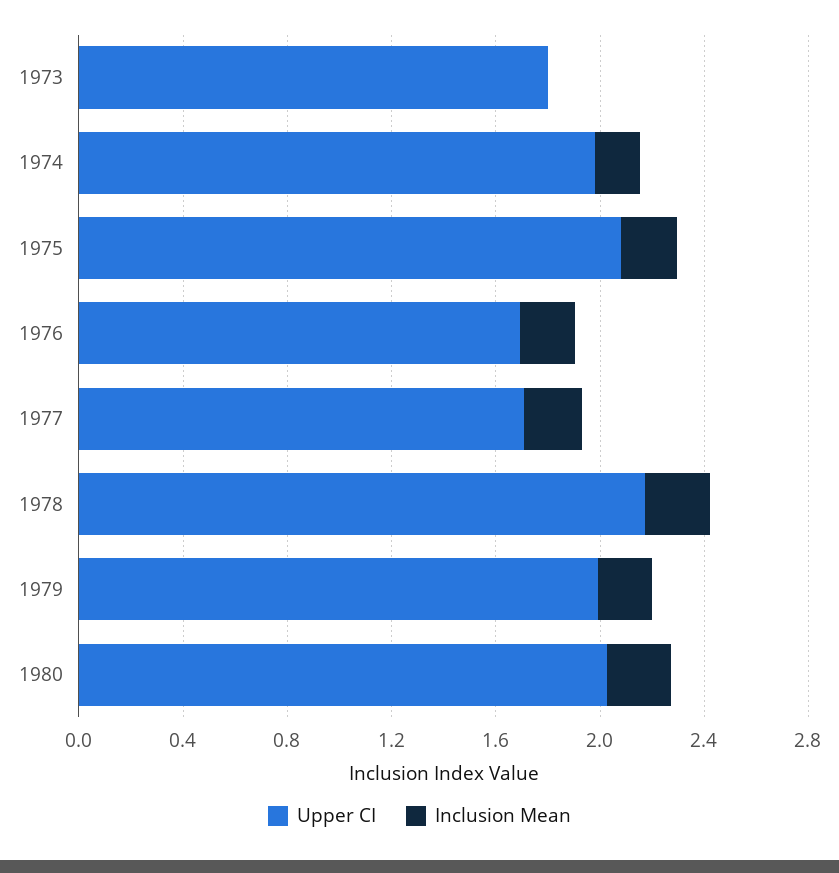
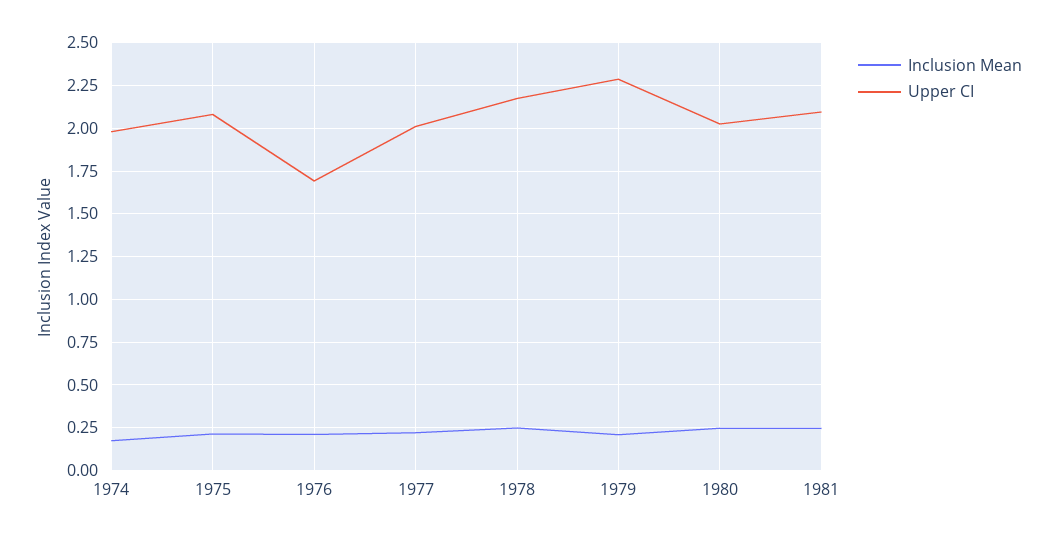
Upper CI, 1973: 1.8 -> none
Inclusion Mean, 1973: 0 -> none
Upper CI, 1977: 1.7 -> 2
Upper CI, 1979: 2 -> 2.3
Inclusion Mean, 1981: none -> 0.25
Upper CI, 1981: none -> 2.1

